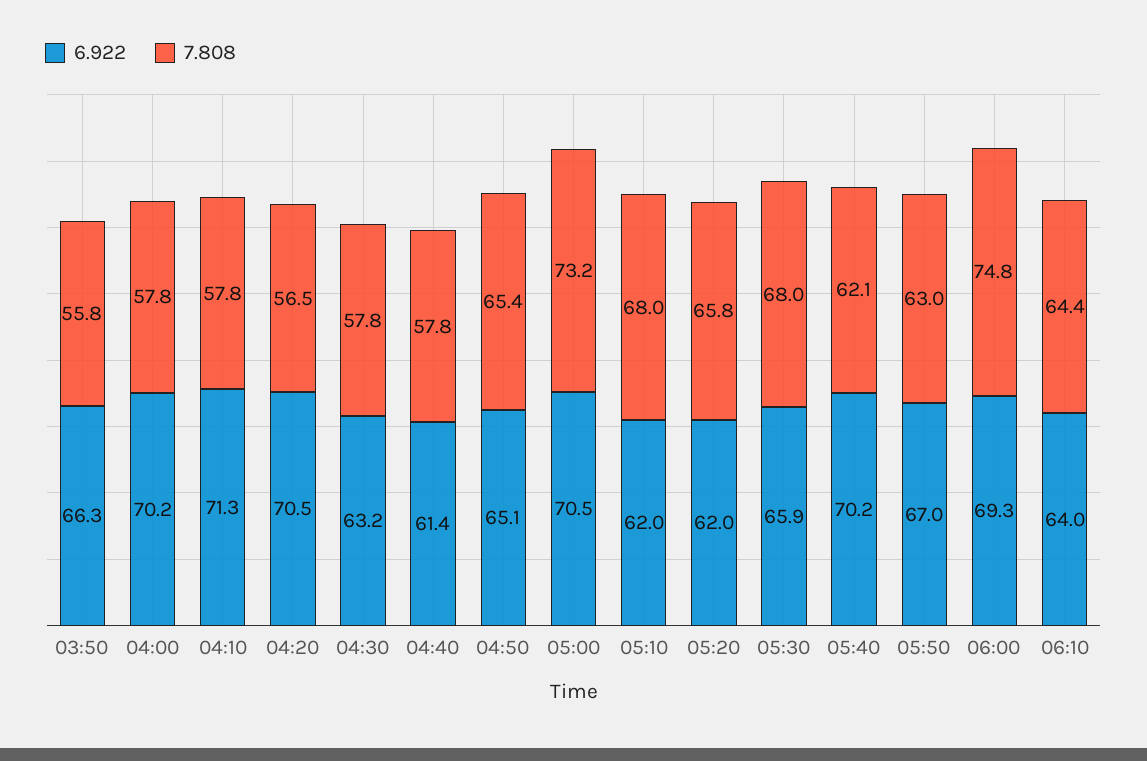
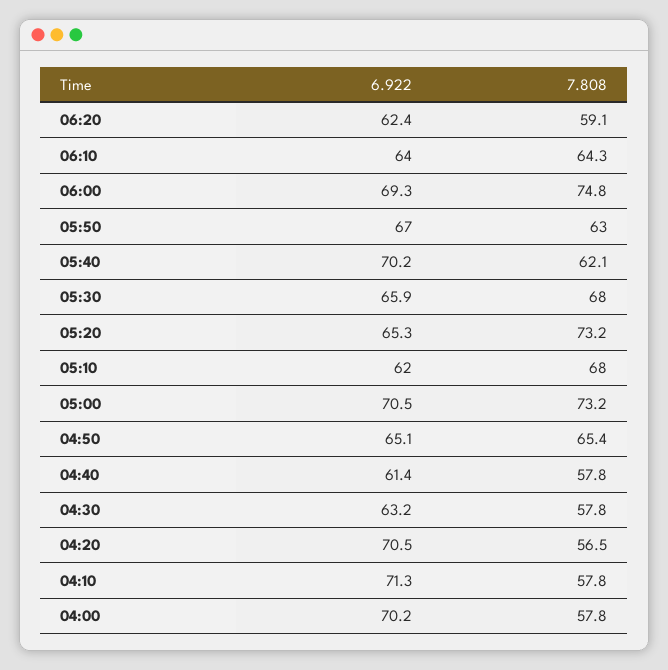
6.922, 03:50: 66.3 -> none
7.808, 03:50: 55.8 -> none
6.922, 05:20: 62 -> 65.3
7.808, 05:20: 65.8 -> 73.2
7.808, 06:10: 64.4 -> 64.3
6.922, 06:20: none -> 62.4
7.808, 06:20: none -> 59.1

